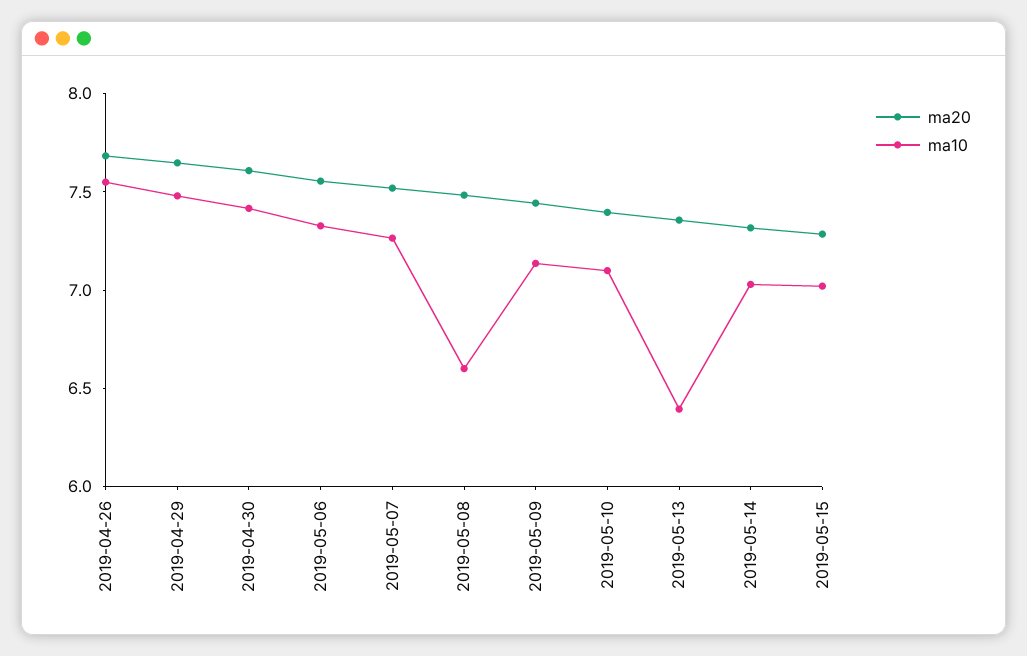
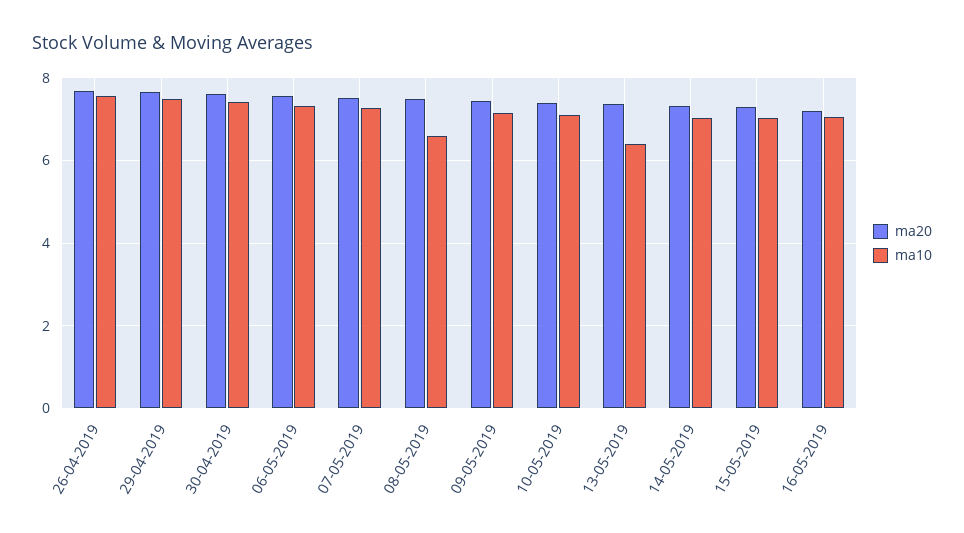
ma20, 16-05-2019: none -> 7.2
ma10, 16-05-2019: none -> 7

